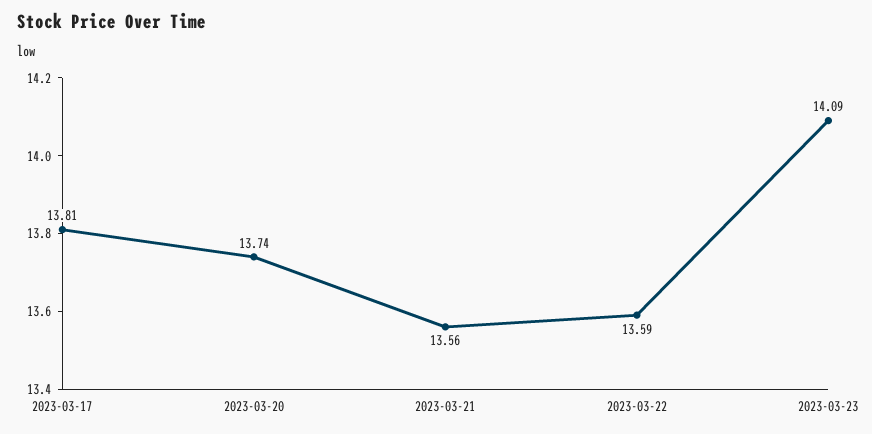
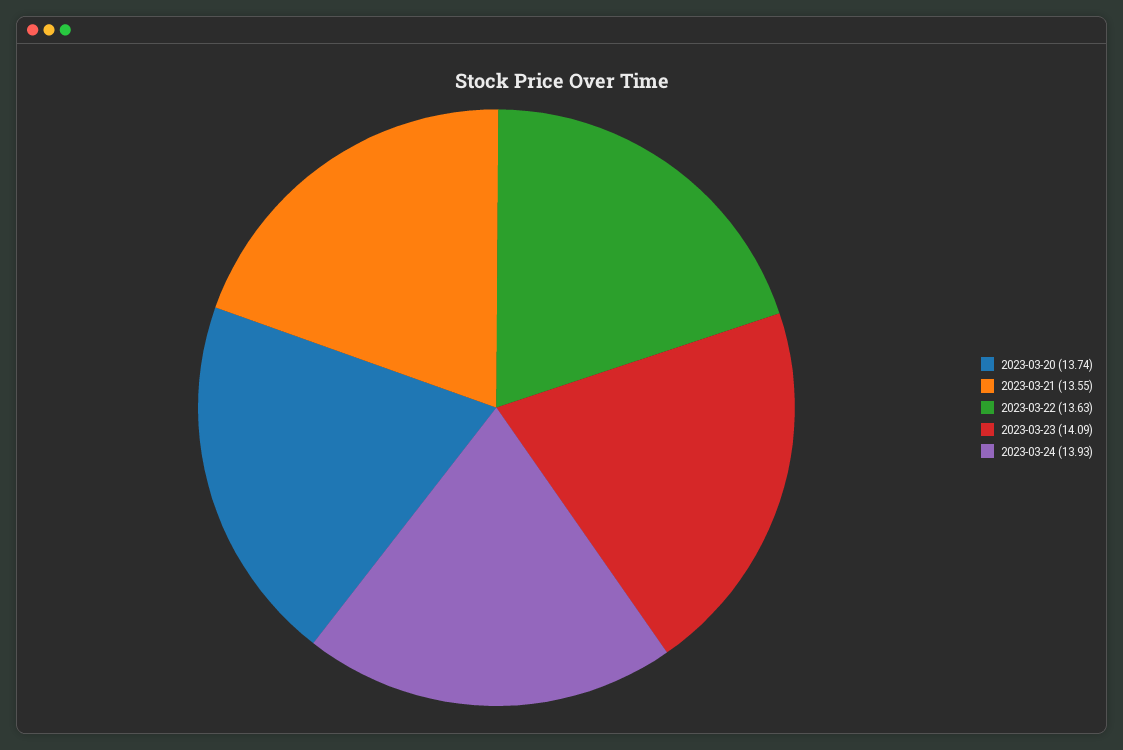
2023-03-17: 13.81 -> none
2023-03-21: 13.56 -> 13.55
2023-03-22: 13.59 -> 13.63
2023-03-24: none -> 13.93

